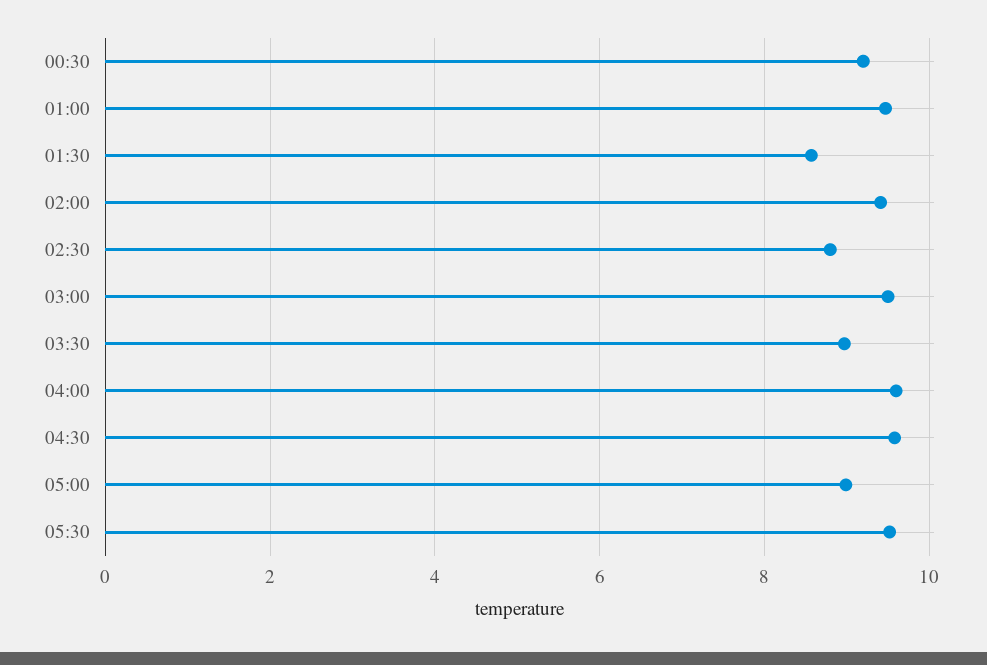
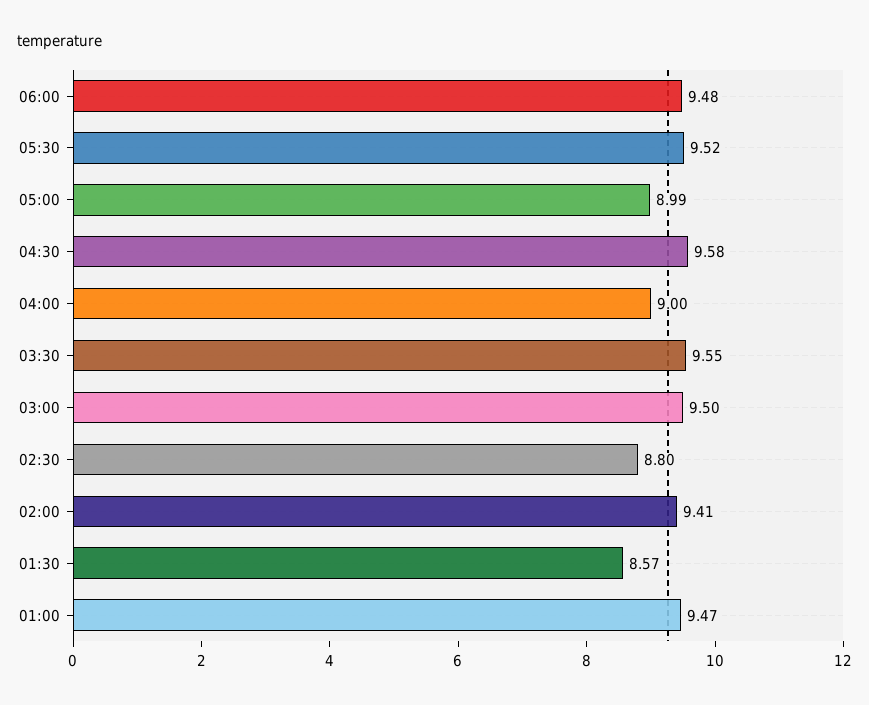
00:30: 9.2 -> none
03:30: 9 -> 9.55
04:00: 9.6 -> 9
06:00: none -> 9.48

